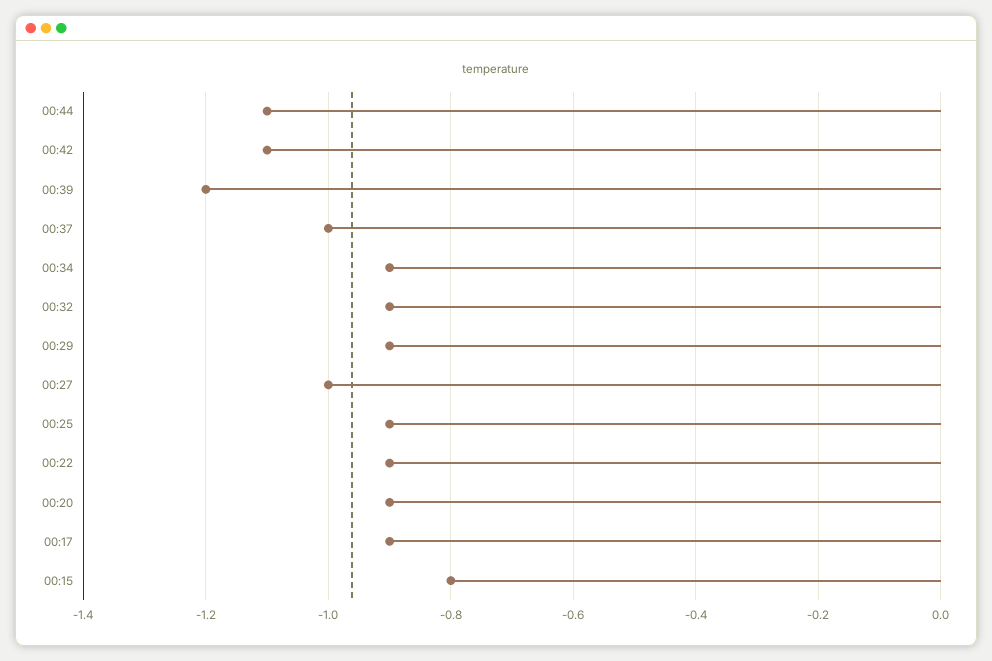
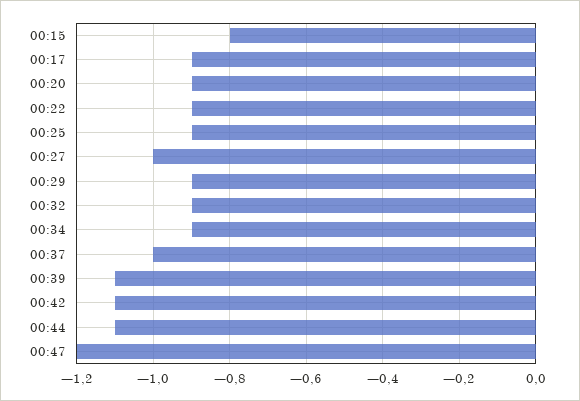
00:39: -1.2 -> -1.1
00:47: none -> -1.2

